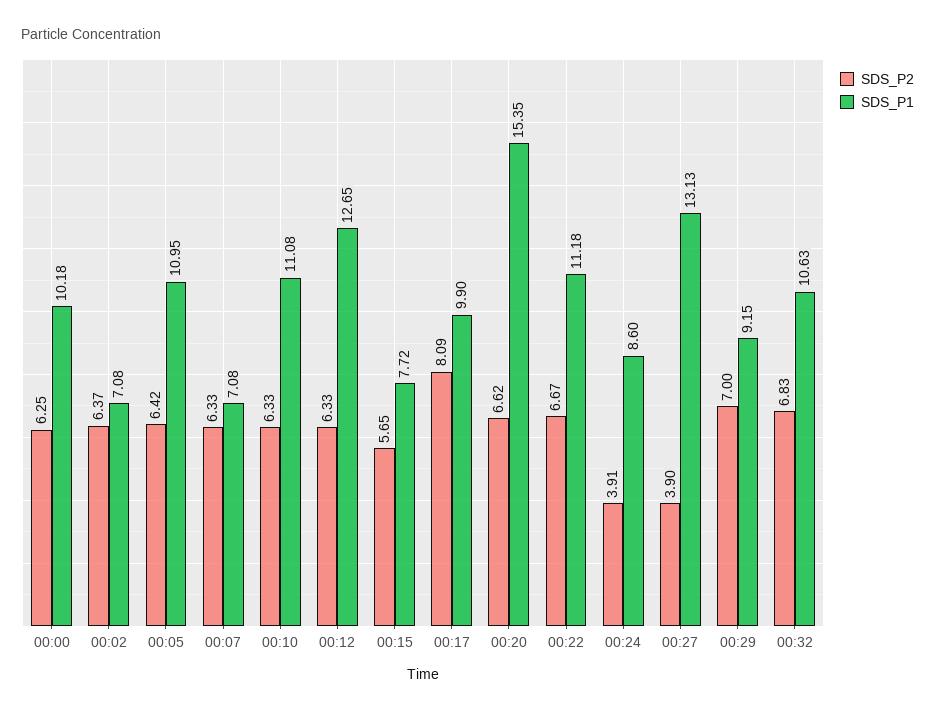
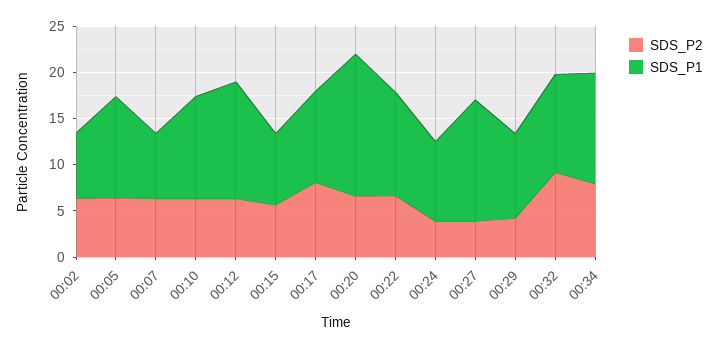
SDS_P2, 00:00: 6.25 -> none
SDS_P1, 00:00: 10.18 -> none
SDS_P2, 00:29: 7 -> 4
SDS_P2, 00:32: 6.83 -> 9
SDS_P2, 00:34: none -> 8
SDS_P1, 00:34: none -> 12

